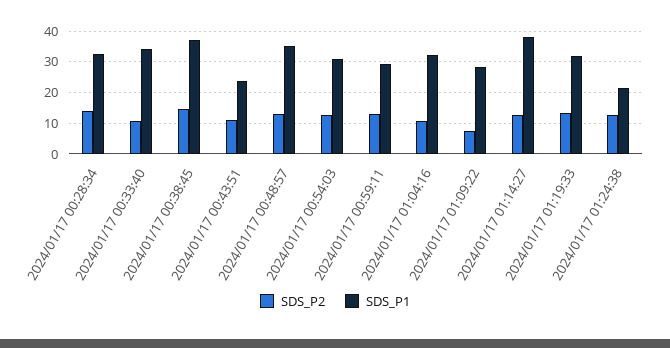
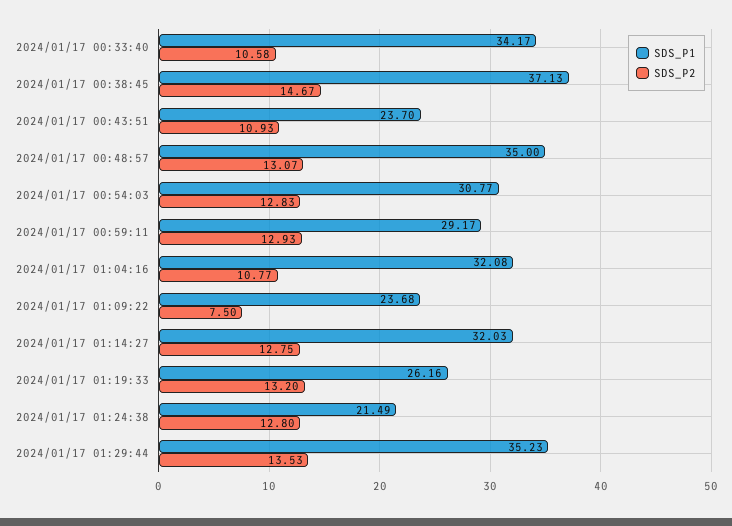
SDS_P2, 2024/01/17 00:28:34: 14 -> none
SDS_P1, 2024/01/17 00:28:34: 32 -> none
SDS_P1, 2024/01/17 01:09:22: 28 -> 23.68
SDS_P1, 2024/01/17 01:14:27: 38 -> 32.03
SDS_P1, 2024/01/17 01:19:33: 32 -> 26.16
SDS_P1, 2024/01/17 01:29:44: none -> 35.23
SDS_P2, 2024/01/17 01:29:44: none -> 13.53

